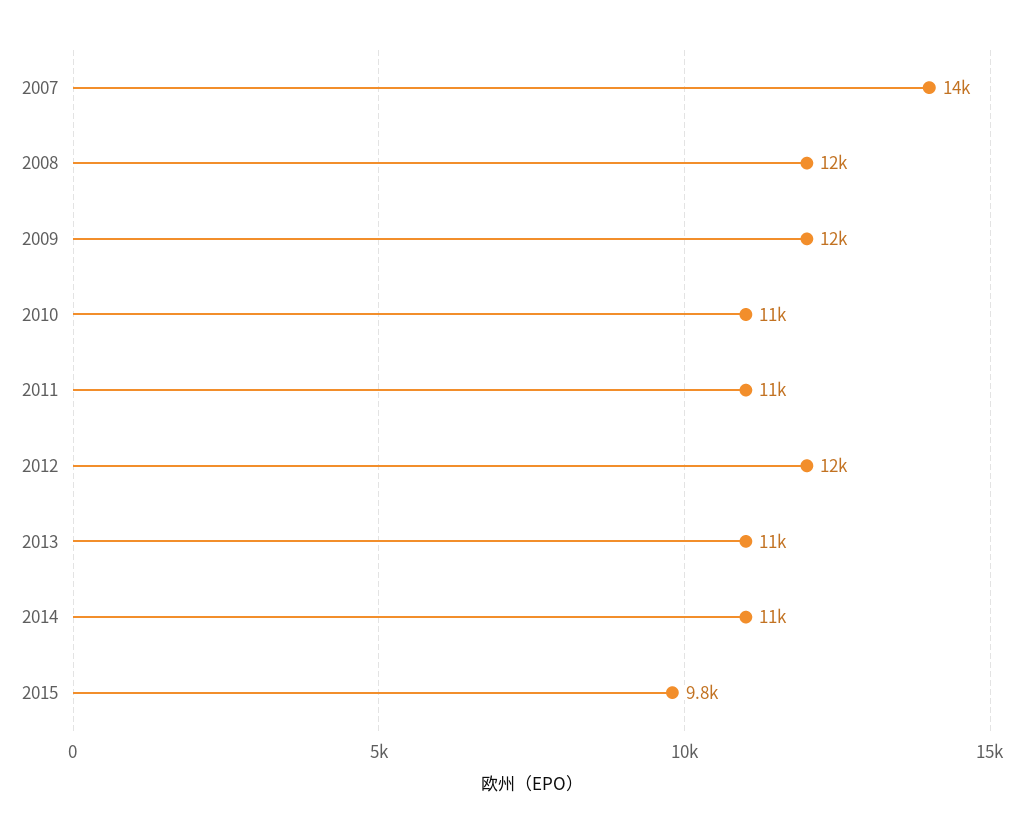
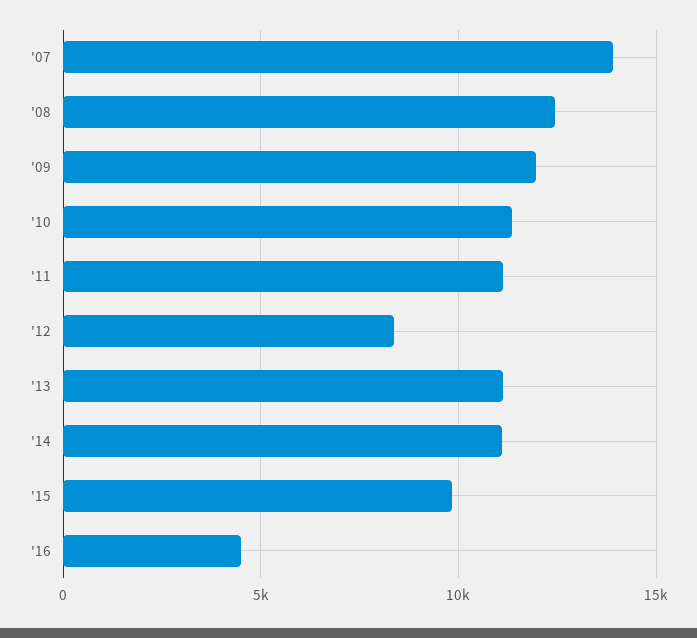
2012: 12000 -> 8500
'16: none -> 4500

